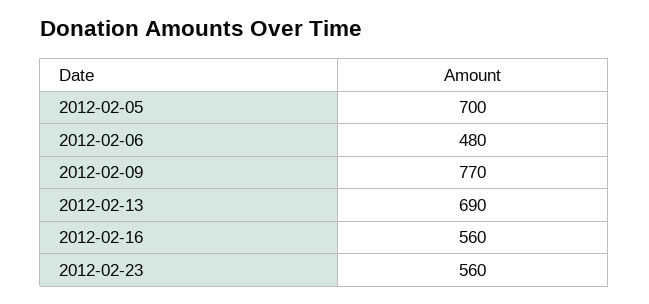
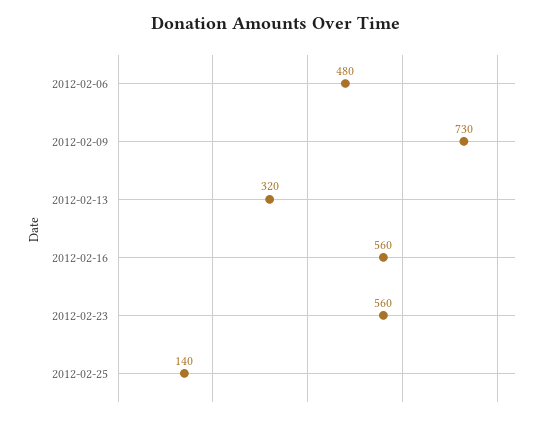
2012-02-05: 700 -> none
2012-02-09: 770 -> 730
2012-02-13: 690 -> 320
2012-02-25: none -> 140

